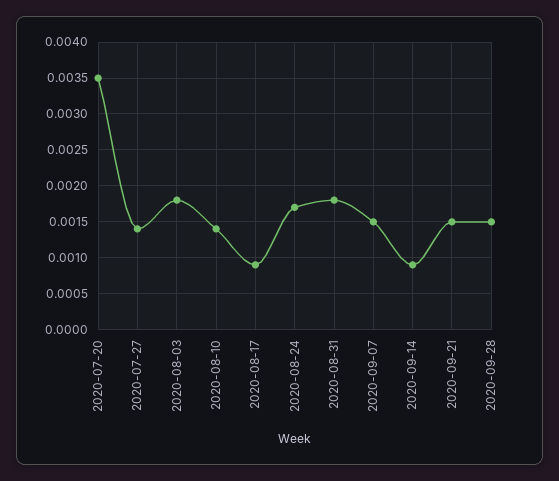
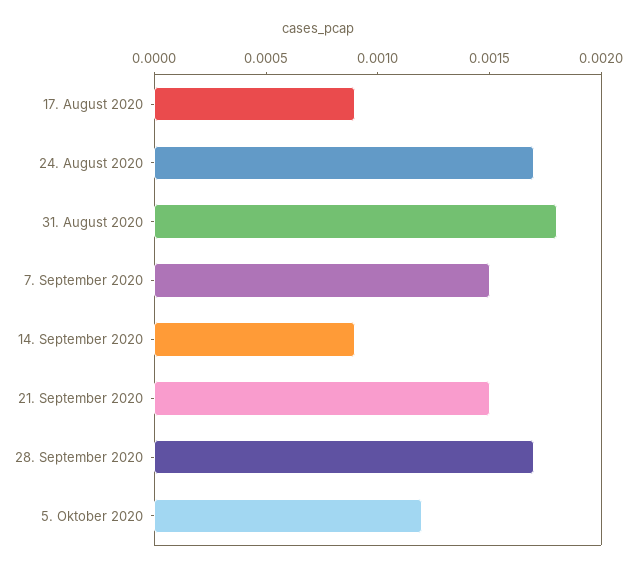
2020-07-20: 0.0035 -> none
2020-07-27: 0.0014 -> none
2020-08-03: 0.0018 -> none
2020-08-10: 0.0014 -> none
2020-09-28: 0.0015 -> 0.0017
5. Oktober 2020: none -> 0.0012

